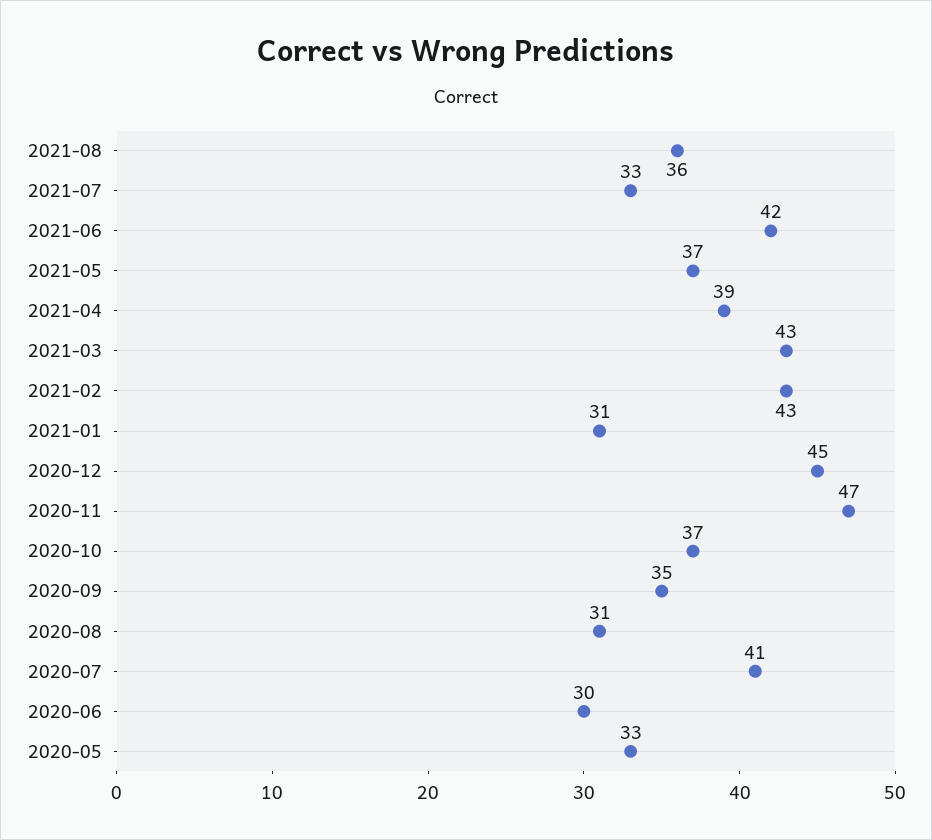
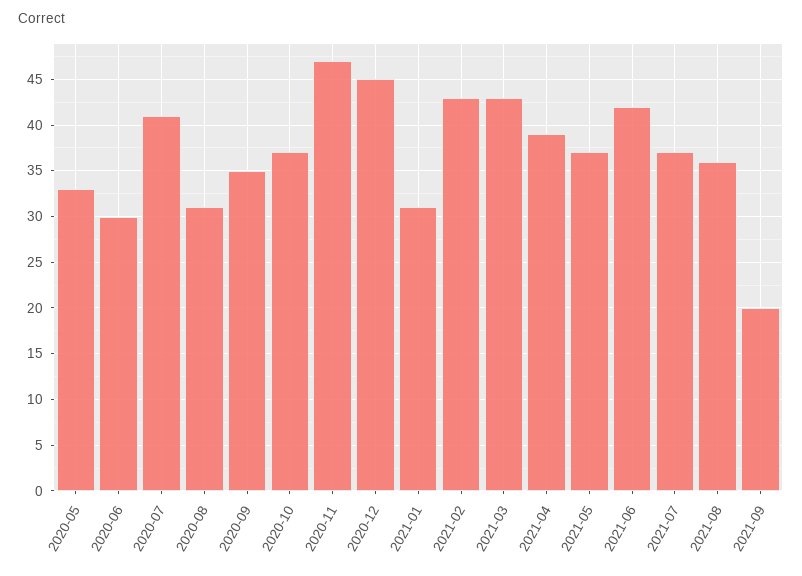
2021-07: 33 -> 37
2021-09: none -> 20

